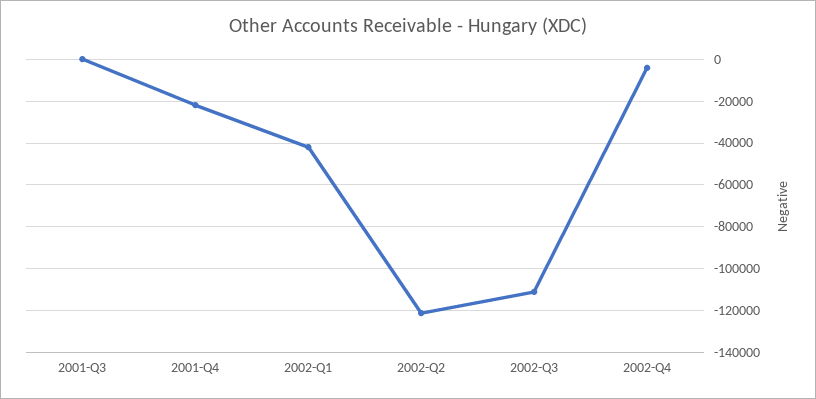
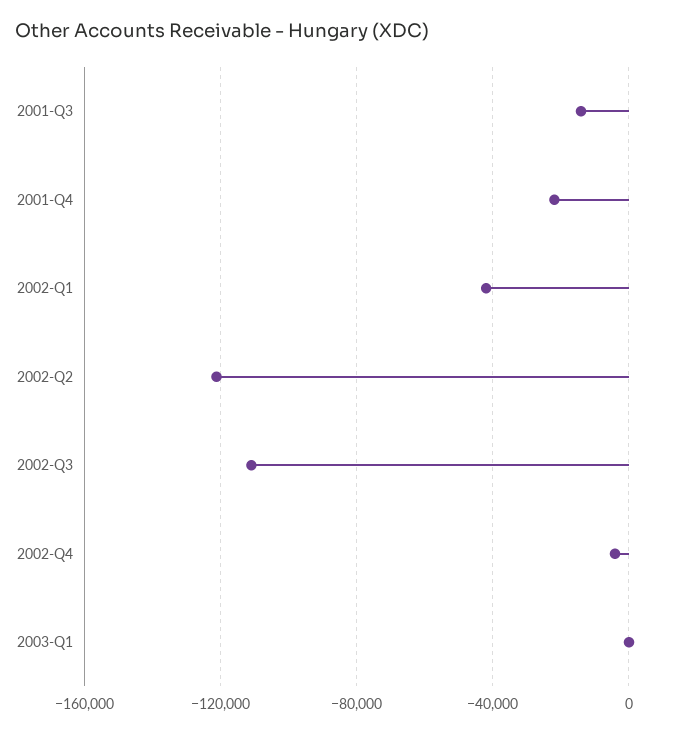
2001-Q3: 0 -> -15000
2003-Q1: none -> 0

